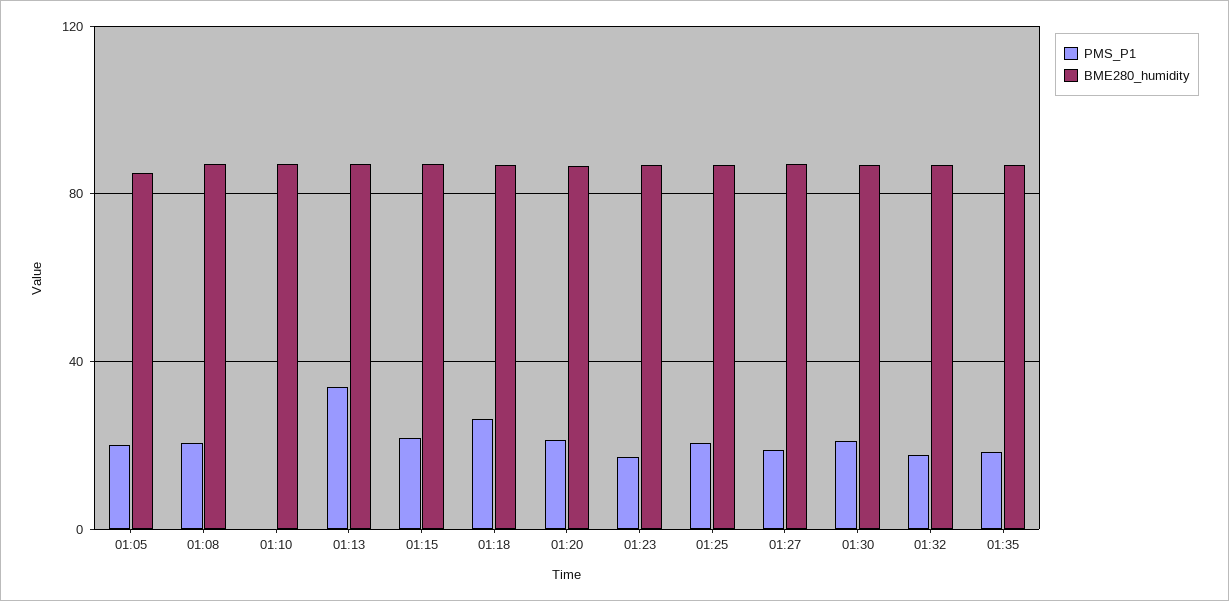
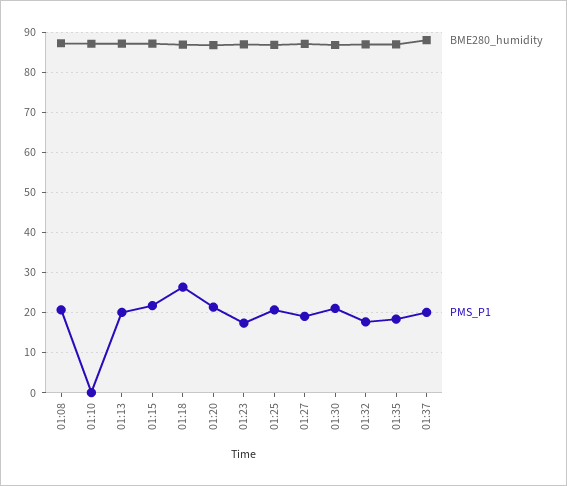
PMS_P1, 01:05: 20 -> none
BME280_humidity, 01:05: 85 -> none
PMS_P1, 01:13: 35 -> 20
BME280_humidity, 01:37: none -> 88
PMS_P1, 01:37: none -> 20

